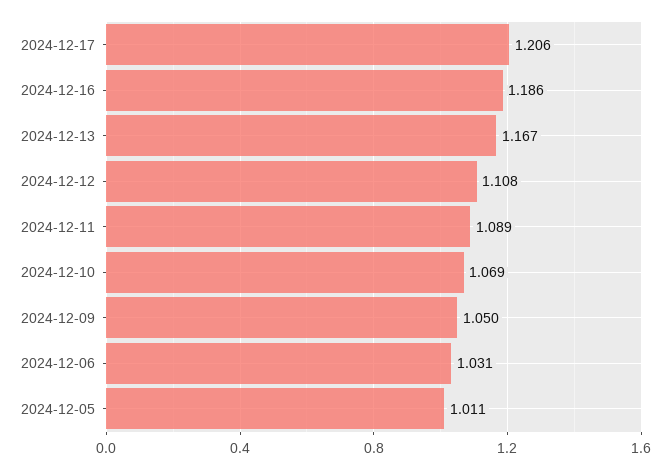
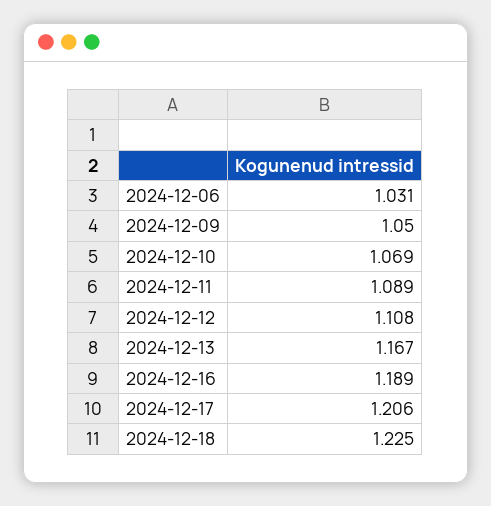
2024-12-16: 1.186 -> 1.189
2024-12-05: 1.011 -> none
2024-12-18: none -> 1.225

